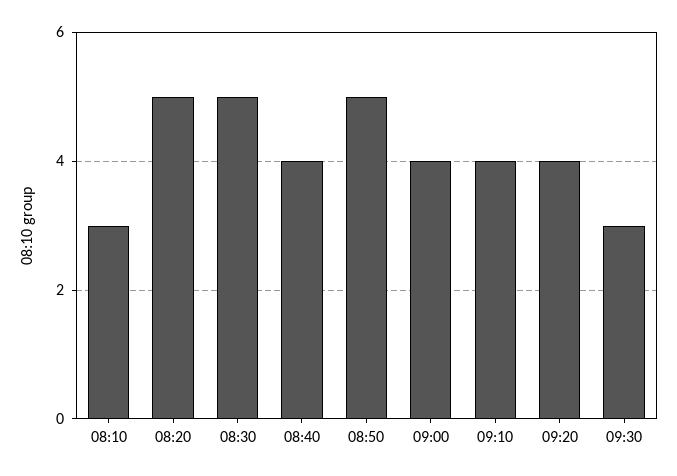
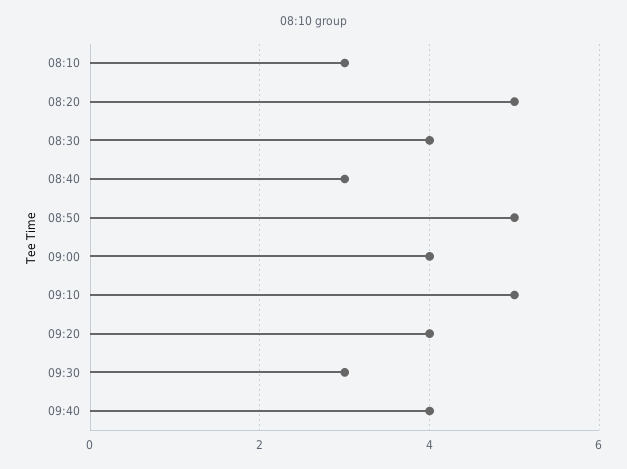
08:30: 5 -> 4
08:40: 4 -> 3
09:10: 4 -> 5
09:40: none -> 4

